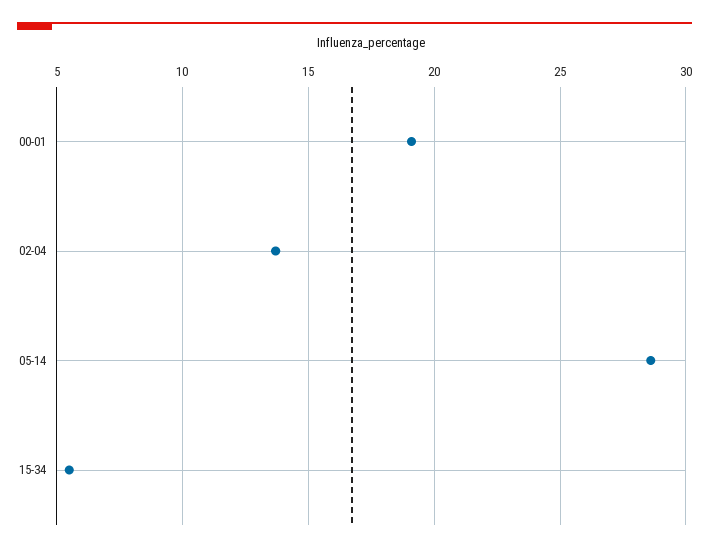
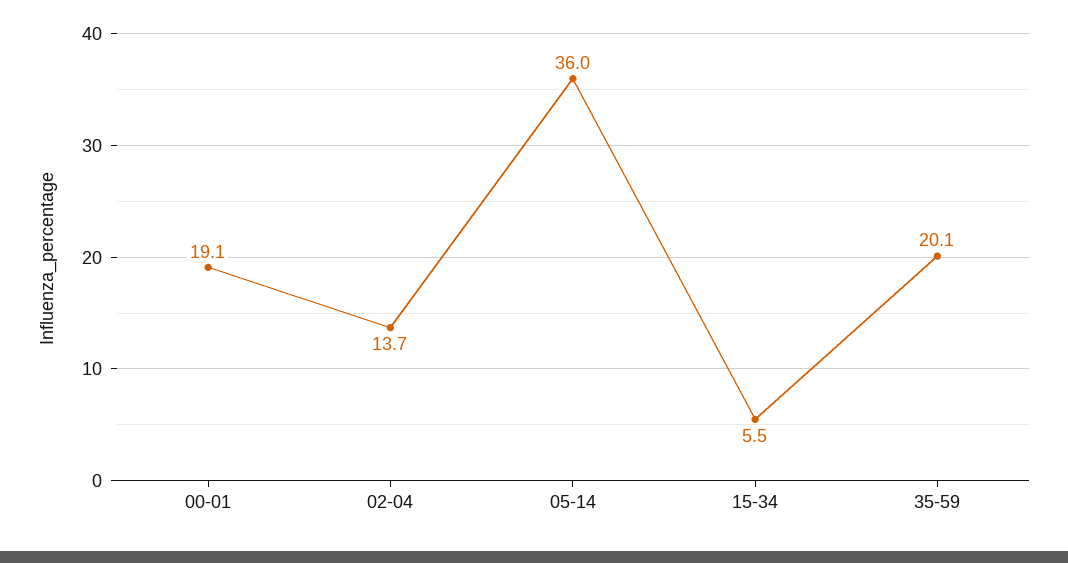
05-14: 28.5 -> 36
35-59: none -> 20.1

